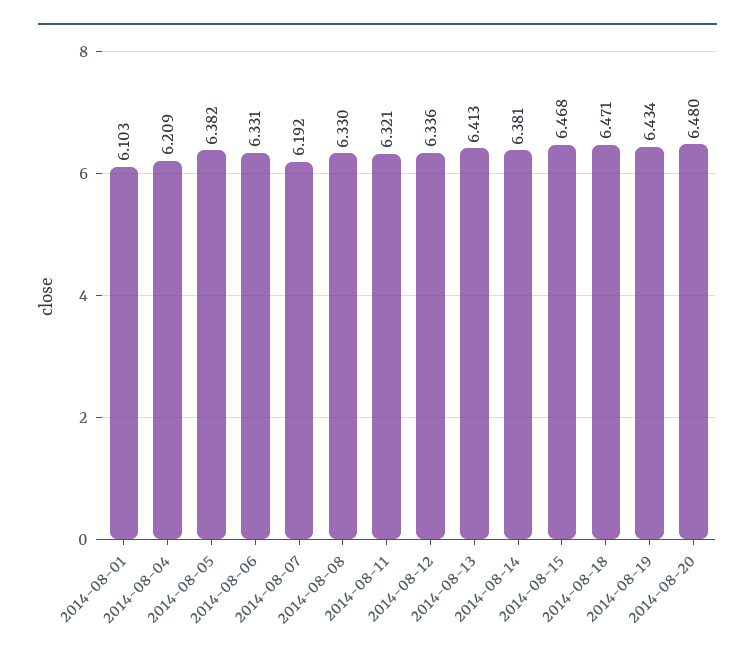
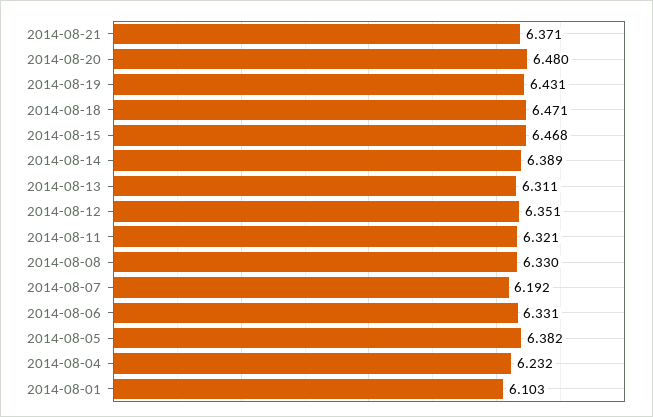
2014-08-04: 6.209 -> 6.232
2014-08-12: 6.336 -> 6.351
2014-08-13: 6.413 -> 6.311
2014-08-14: 6.381 -> 6.389
2014-08-19: 6.434 -> 6.431
2014-08-21: none -> 6.371

